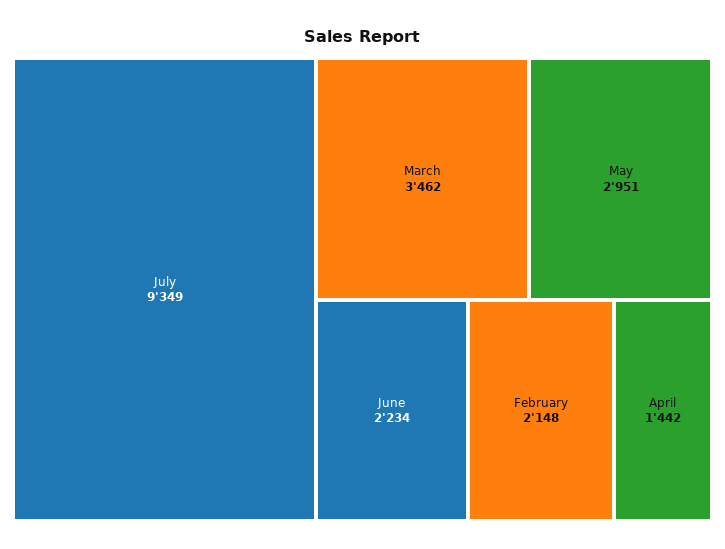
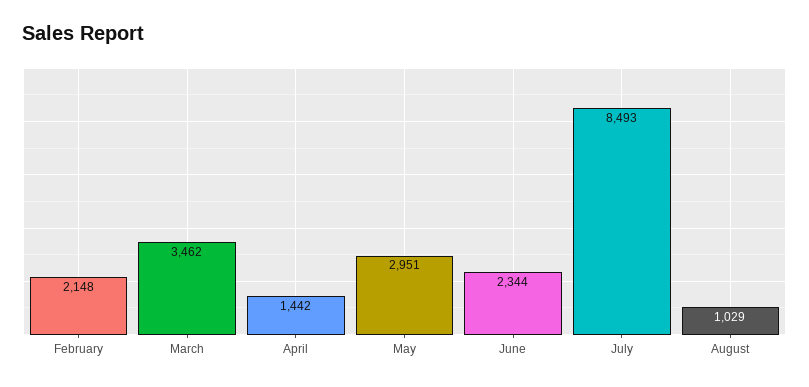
July: 9349 -> 8493
June: 2234 -> 2344
August: none -> 1029

